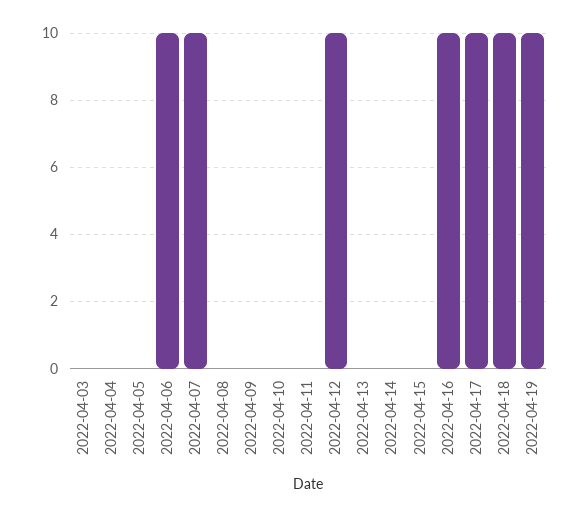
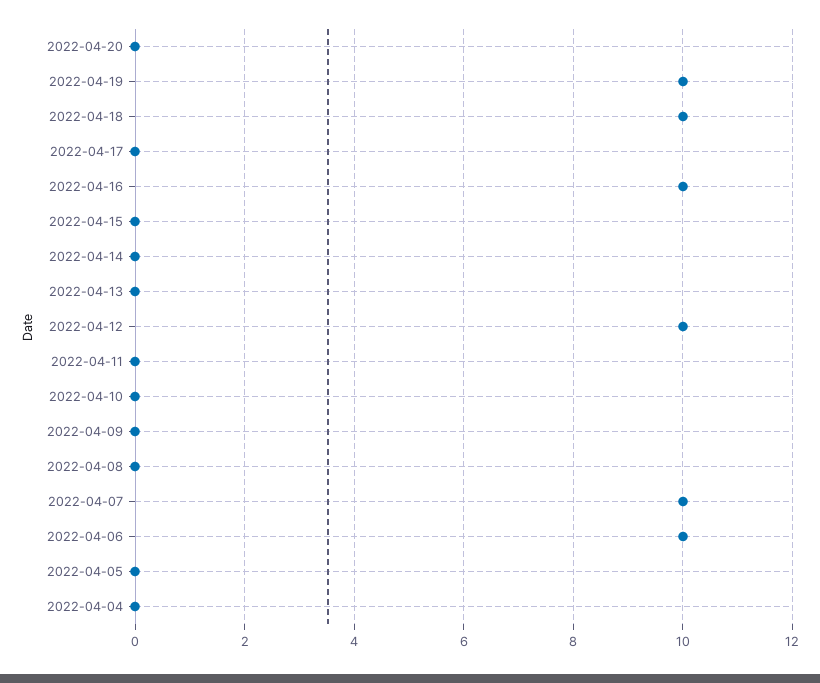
2022-04-03: 0 -> none
2022-04-17: 10 -> 0
2022-04-20: none -> 0

